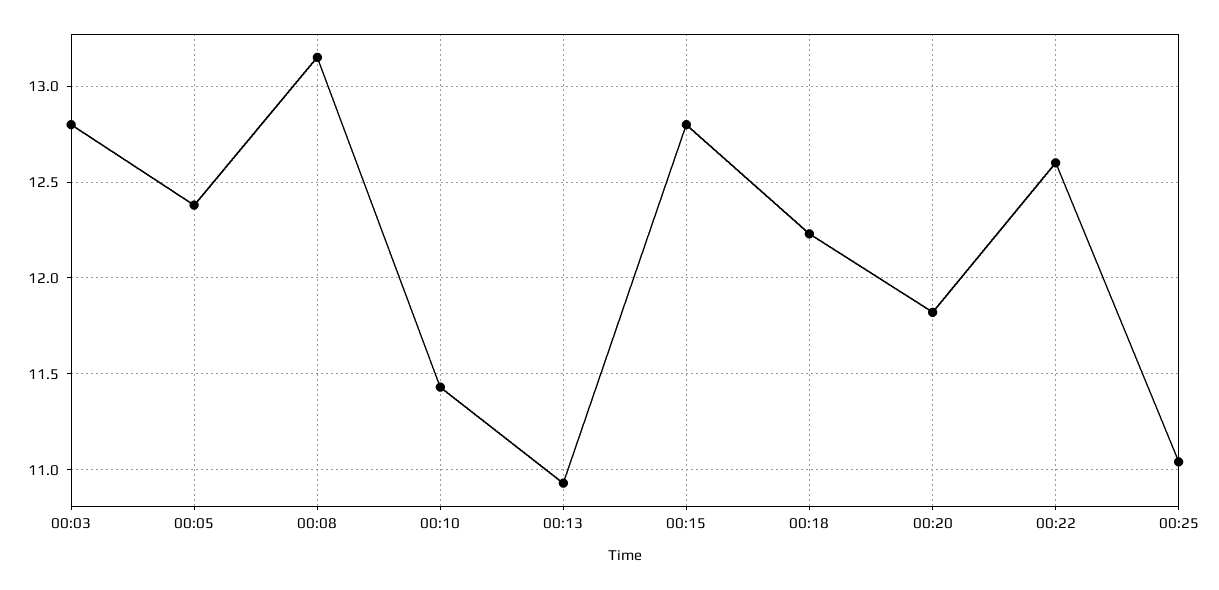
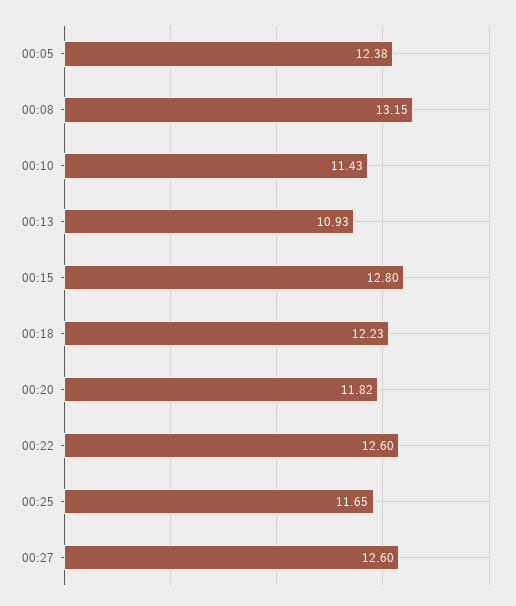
00:03: 12.8 -> none
00:25: 11.05 -> 11.65
00:27: none -> 12.6

